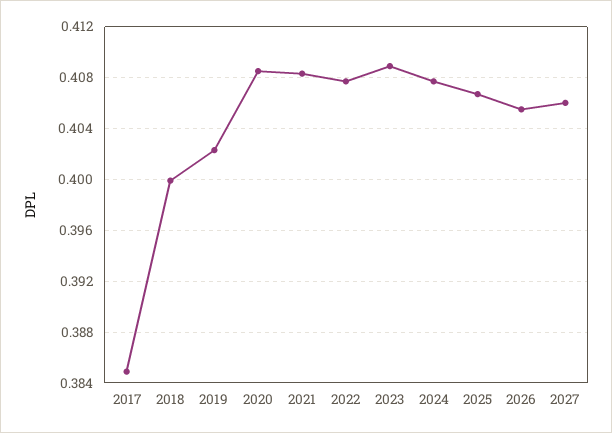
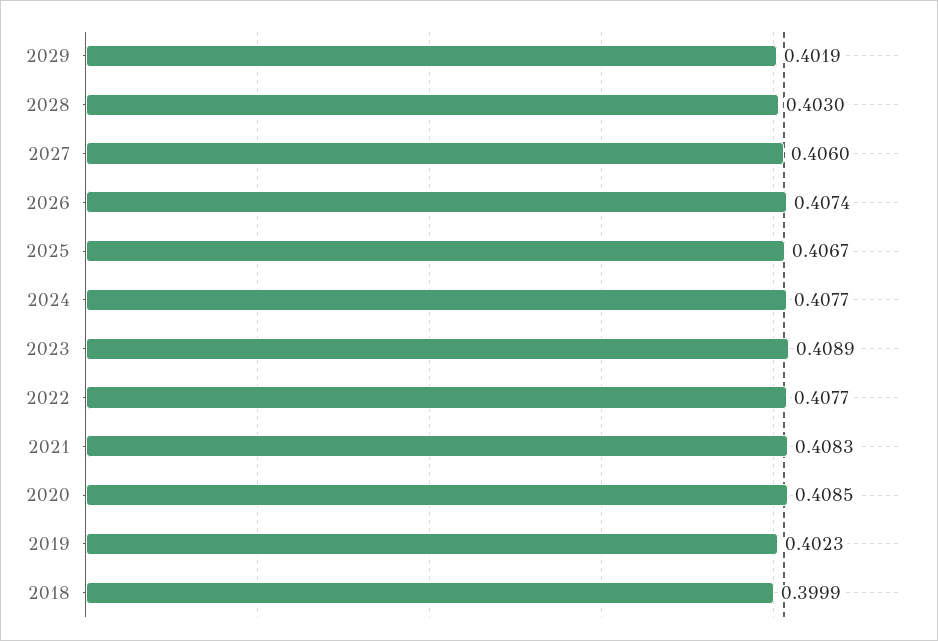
2017: 0.385 -> none
2026: 0.4055 -> 0.4074
2029: none -> 0.4019
2028: none -> 0.403

